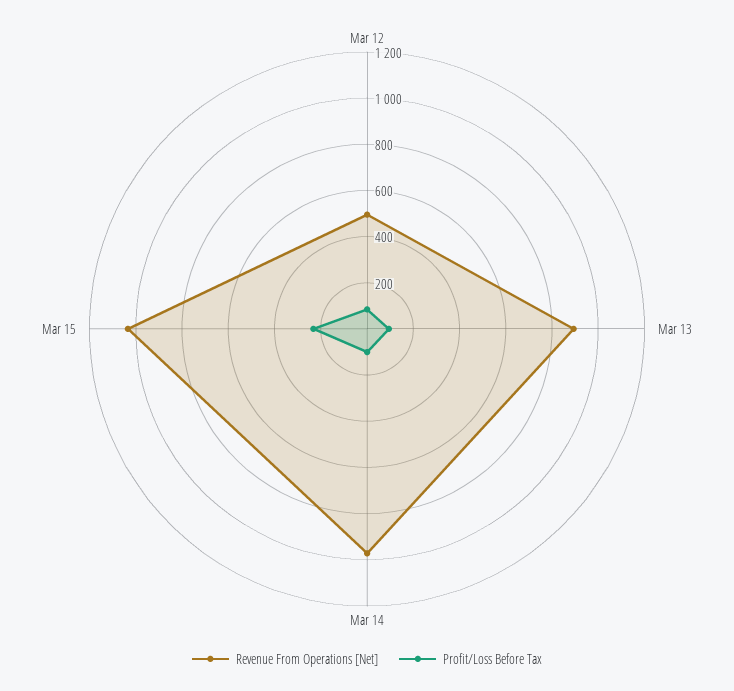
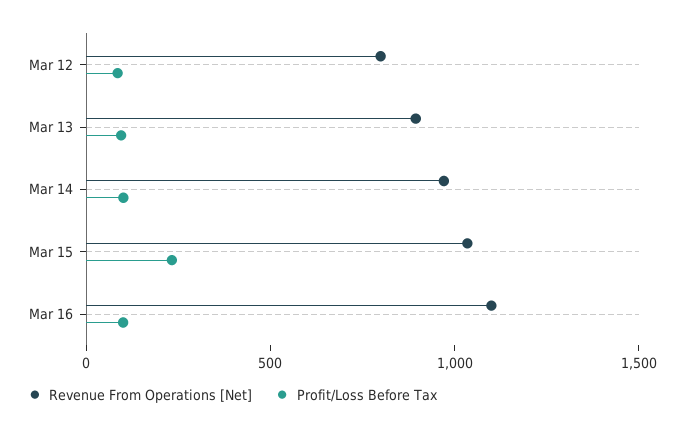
Revenue From Operations [Net], Mar 12: 500 -> 800
Revenue From Operations [Net], Mar 16: none -> 1100
Profit/Loss Before Tax, Mar 16: none -> 100

